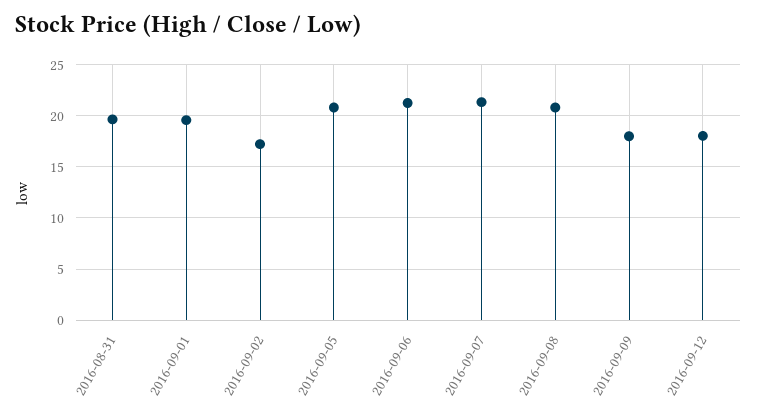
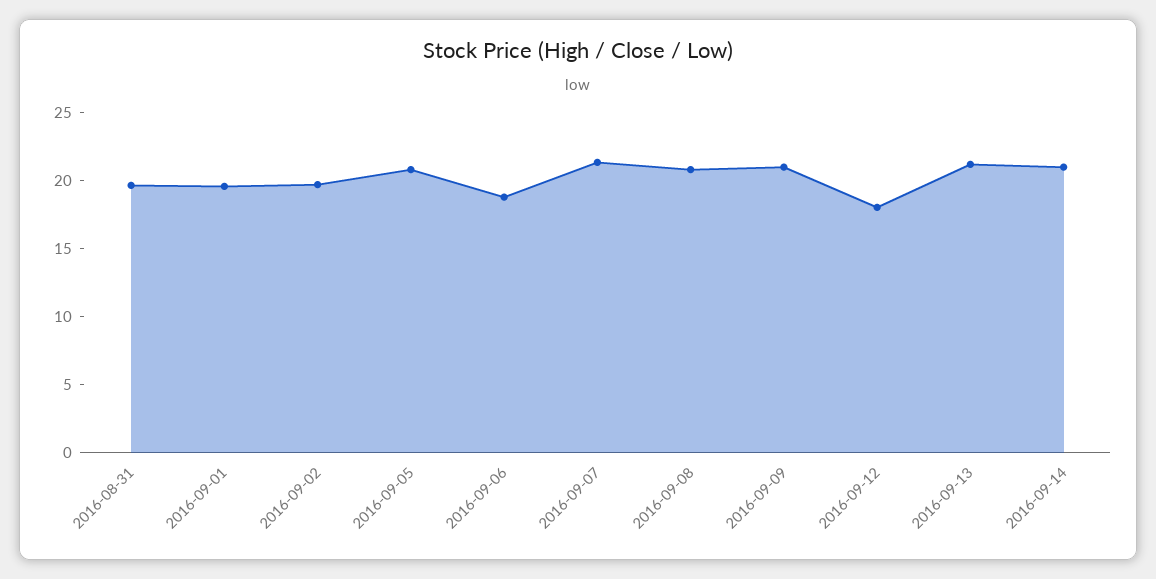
2016-09-02: 17 -> 20
2016-09-06: 21 -> 19
2016-09-09: 18 -> 21
2016-09-13: none -> 21
2016-09-14: none -> 21

